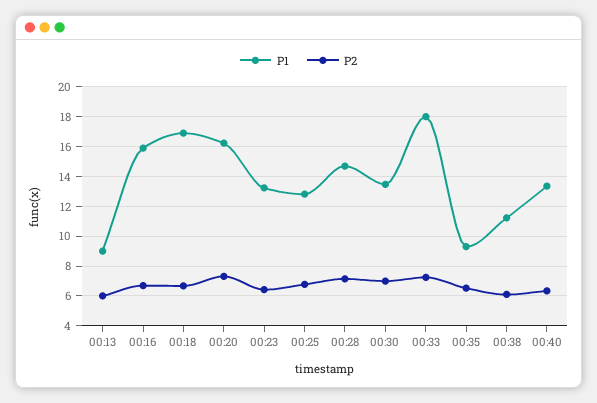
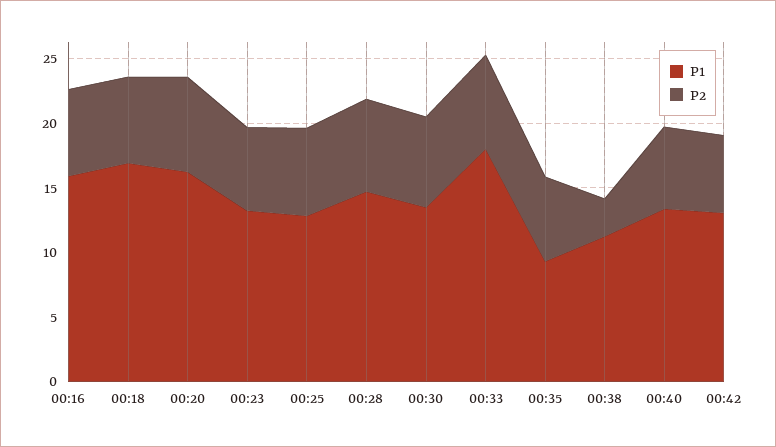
P1, 00:13: 9 -> none
P2, 00:13: 6 -> none
P2, 00:38: 6 -> 3
P1, 00:42: none -> 13
P2, 00:42: none -> 6

